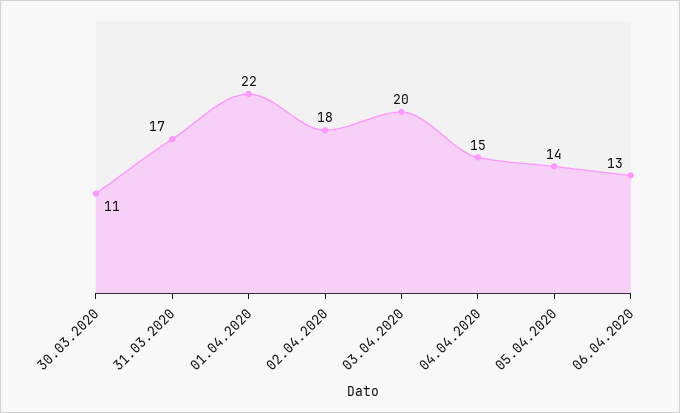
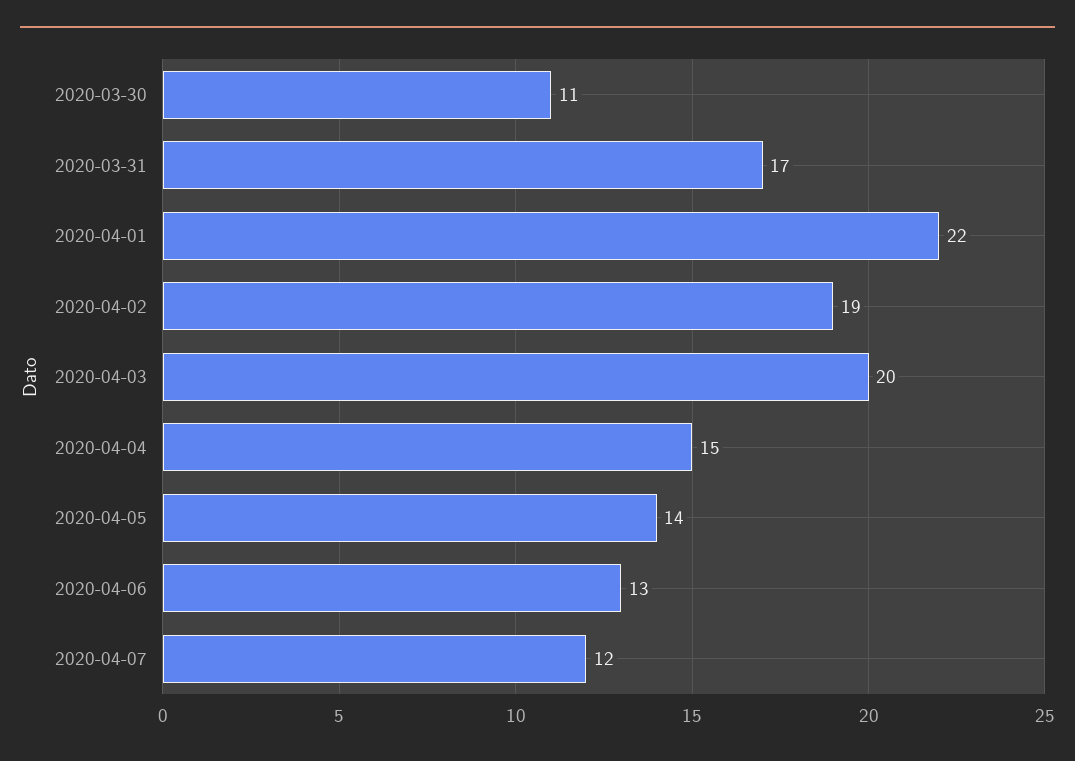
02.04.2020: 18 -> 19
2020-04-07: none -> 12

